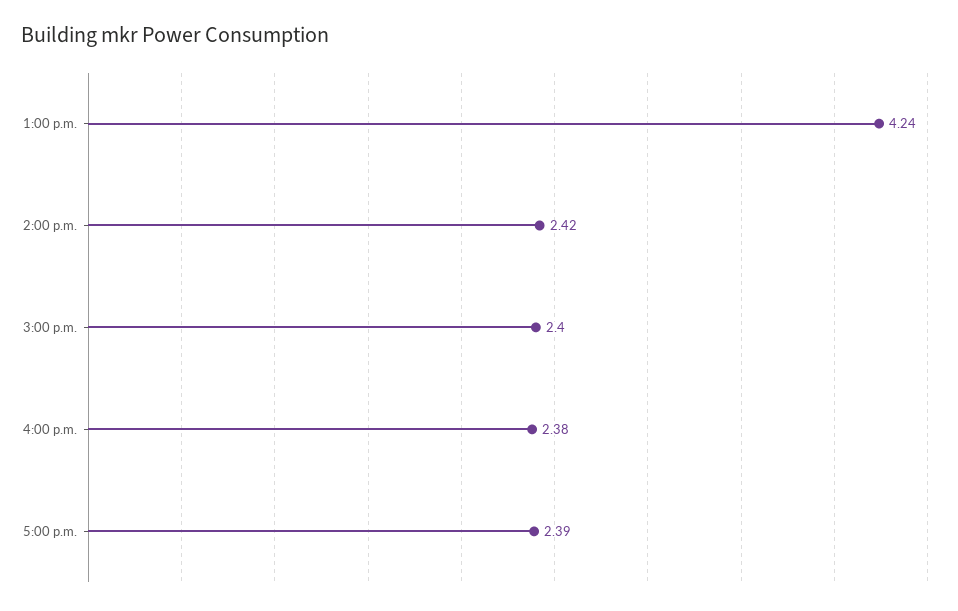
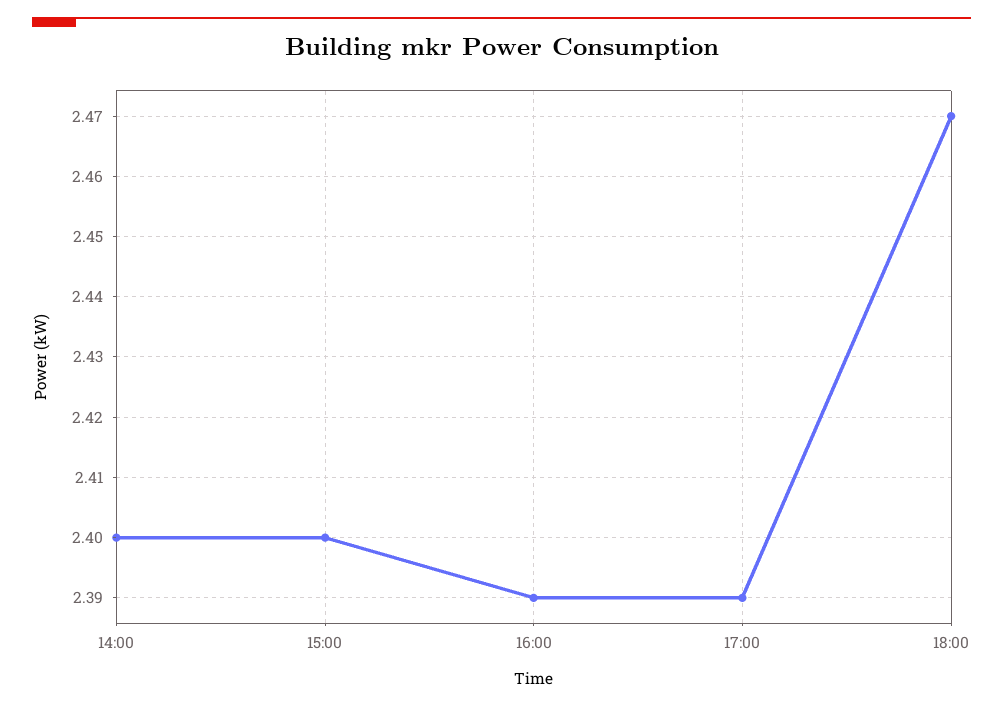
1:00 p.m.: 4.24 -> none
2:00 p.m.: 2.42 -> 2.4
4:00 p.m.: 2.38 -> 2.39
18:00: none -> 2.47

